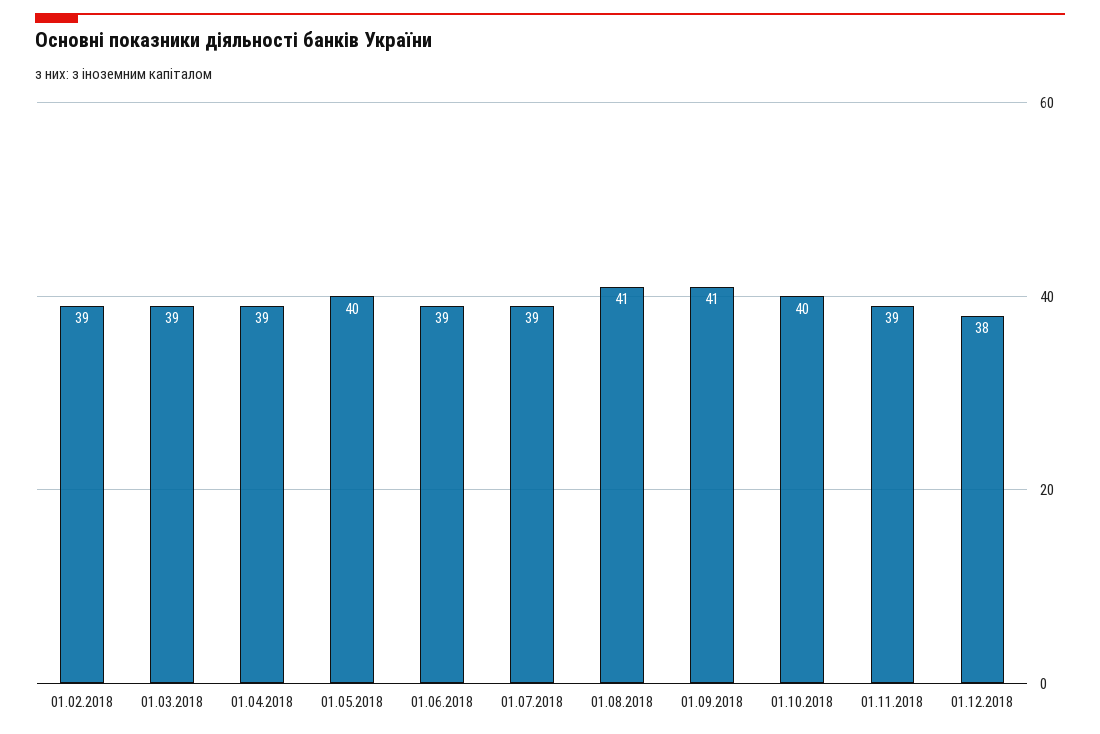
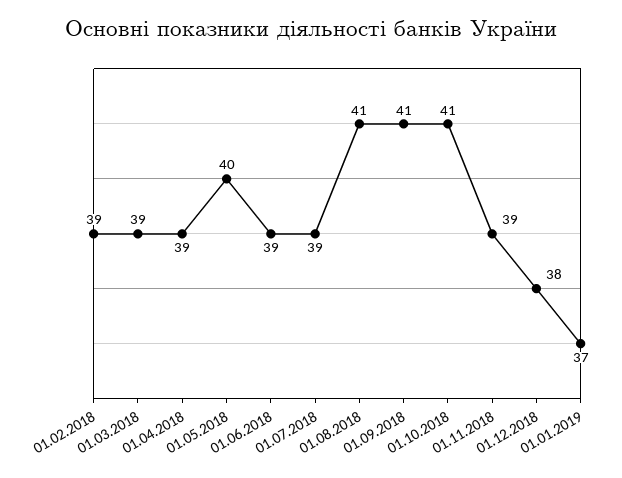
01.10.2018: 40 -> 41
01.01.2019: none -> 37

